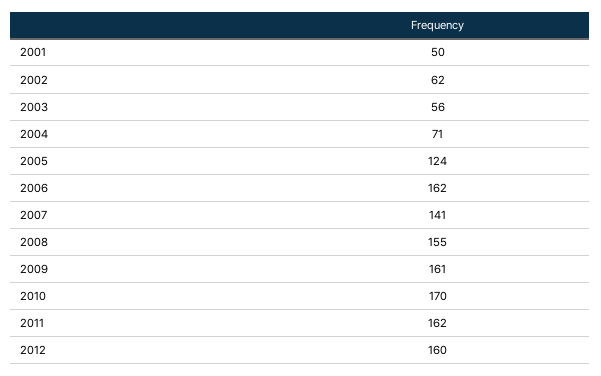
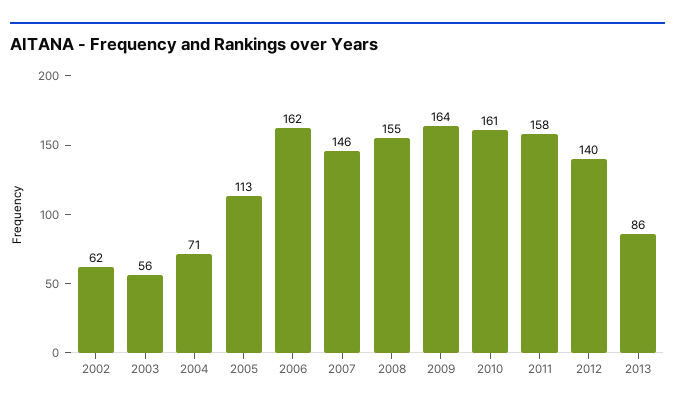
2001: 50 -> none
2005: 124 -> 113
2007: 141 -> 146
2009: 161 -> 164
2010: 170 -> 161
2011: 162 -> 158
2012: 160 -> 140
2013: none -> 86

